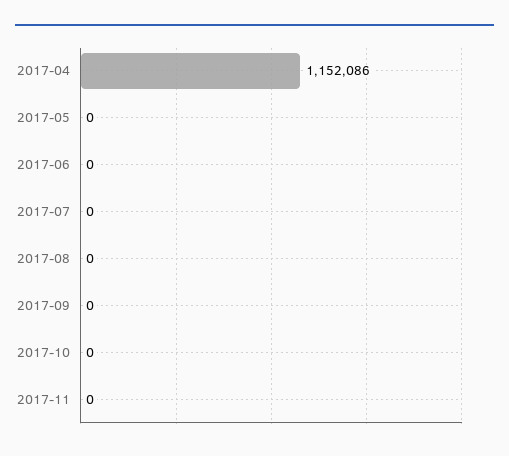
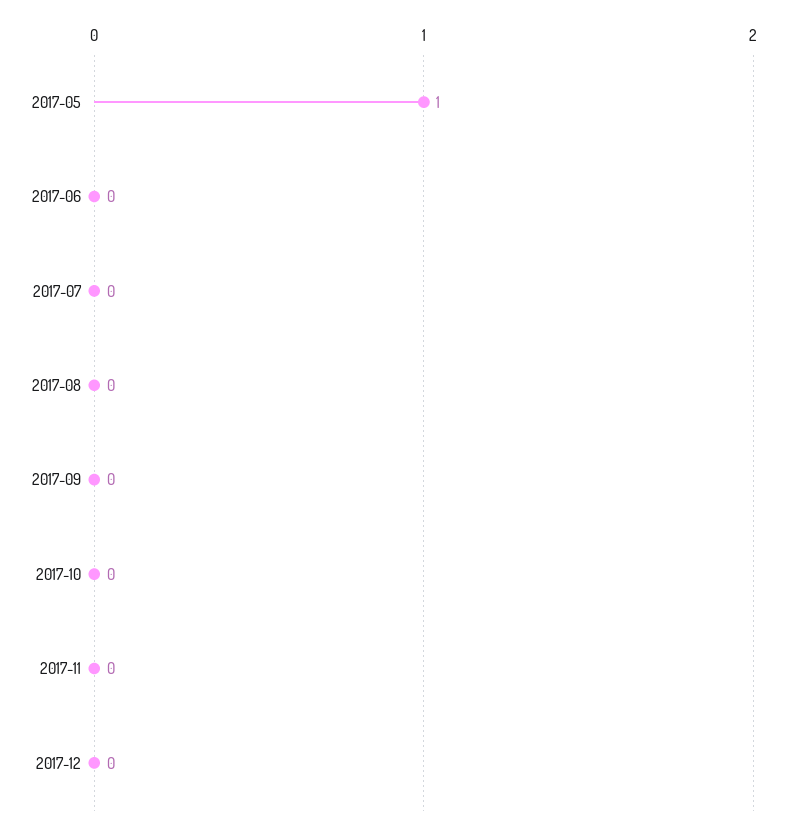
2017-04: 1152086 -> none
2017-05: 0 -> 1
2017-12: none -> 0

